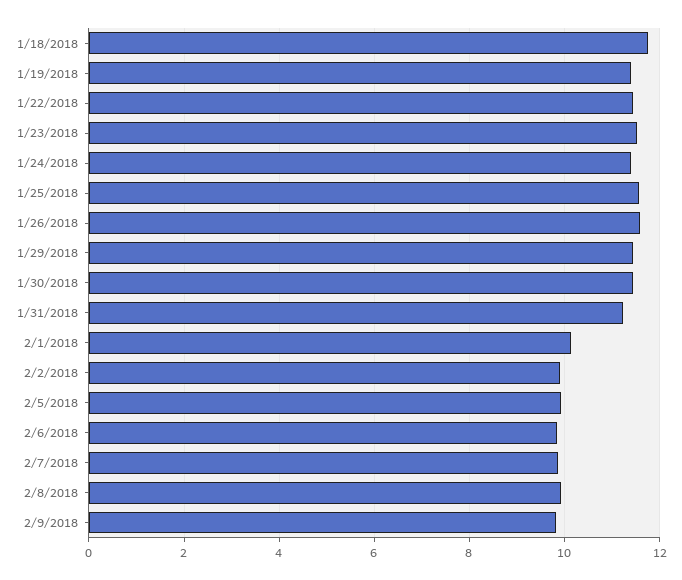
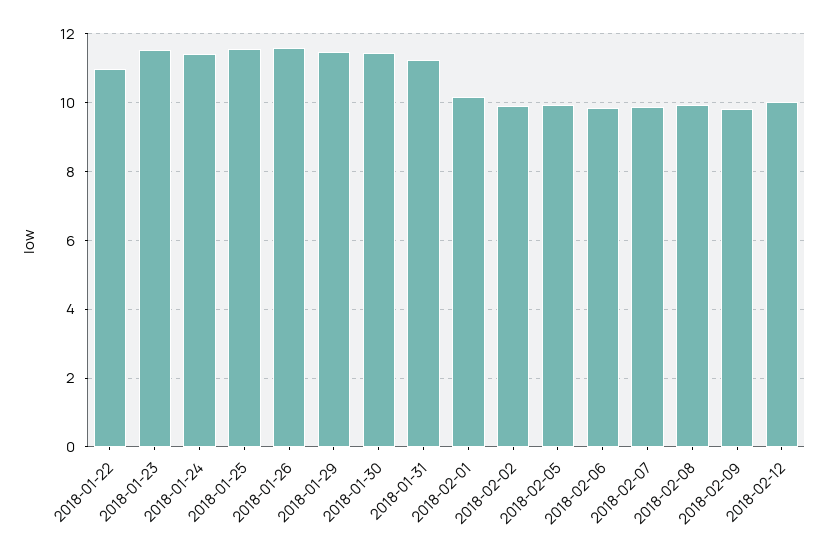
1/18/2018: 11.8 -> none
1/19/2018: 11.4 -> none
1/22/2018: 11.4 -> 11
2018-02-12: none -> 10

